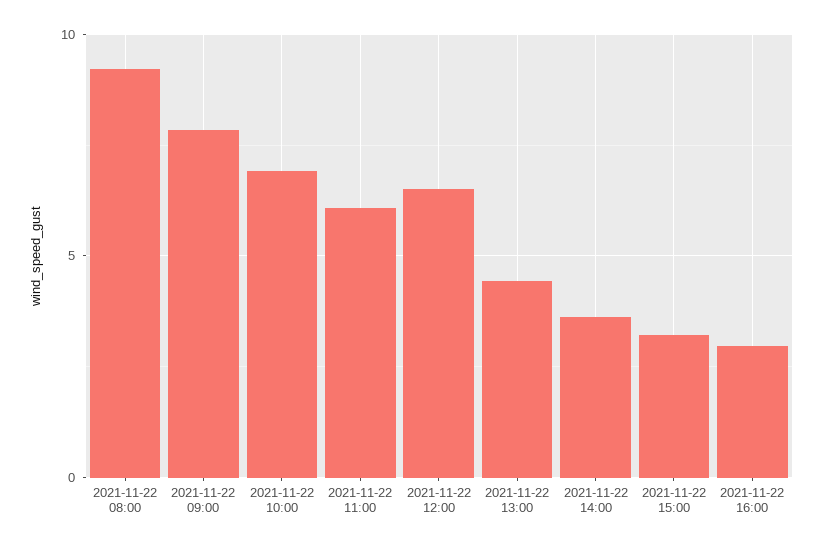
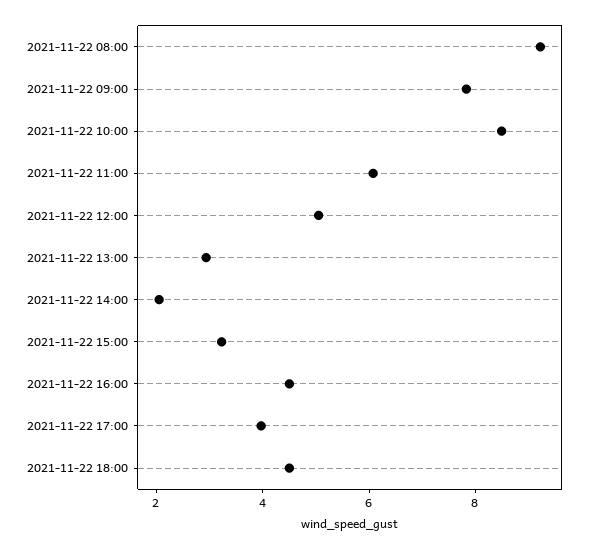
2021-11-22 10:00: 7 -> 8.5
2021-11-22 12:00: 6.5 -> 5
2021-11-22 13:00: 4.5 -> 3
2021-11-22 14:00: 3.5 -> 2
2021-11-22 16:00: 3 -> 4.5
2021-11-22 17:00: none -> 4
2021-11-22 18:00: none -> 4.5

